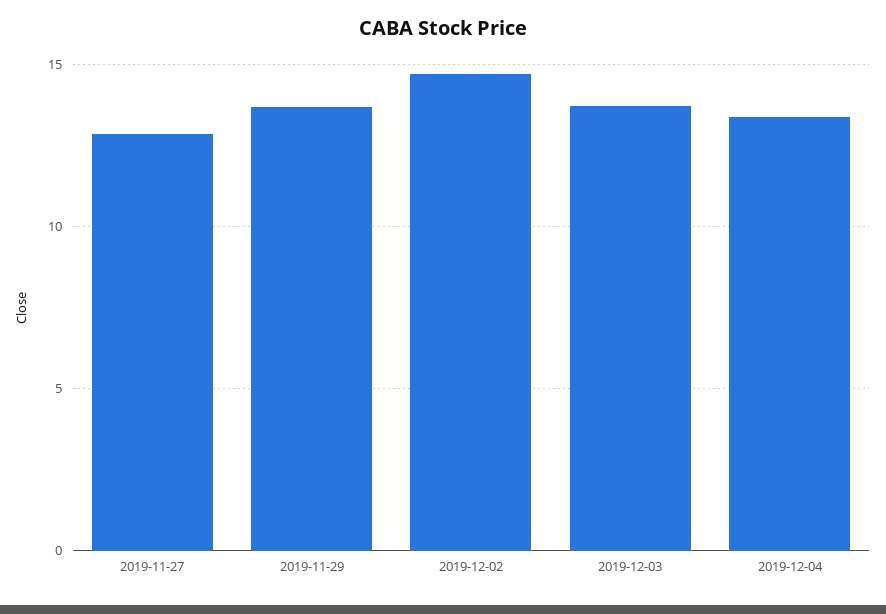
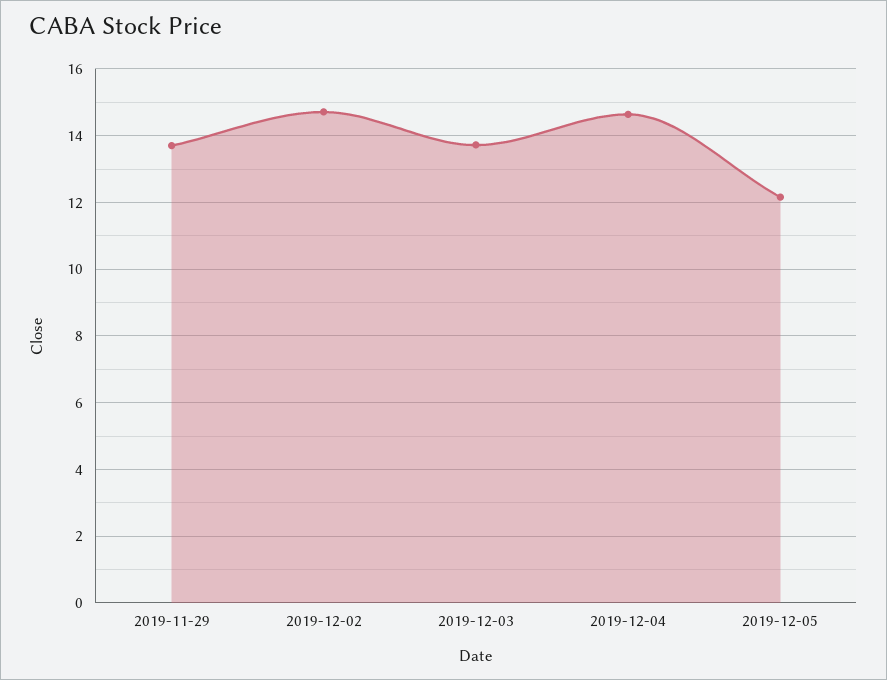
2019-11-27: 13 -> none
2019-12-04: 13.5 -> 14.6
2019-12-05: none -> 12.2

